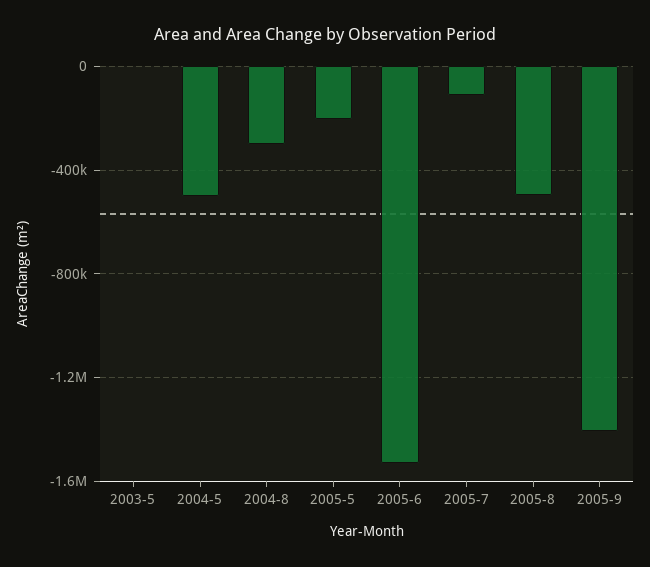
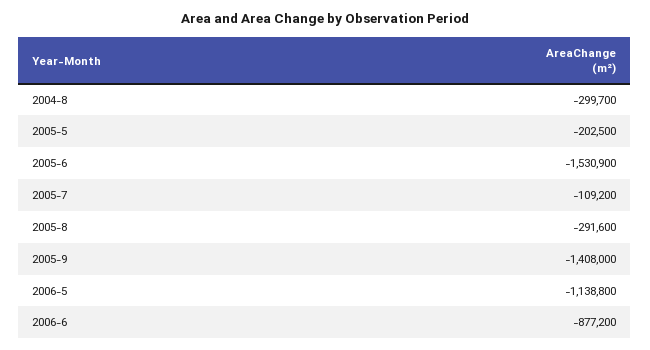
2003-5: 0 -> none
2004-5: -500000 -> none
2005-8: -500000 -> -291600
2006-5: none -> -1138800
2006-6: none -> -877200

